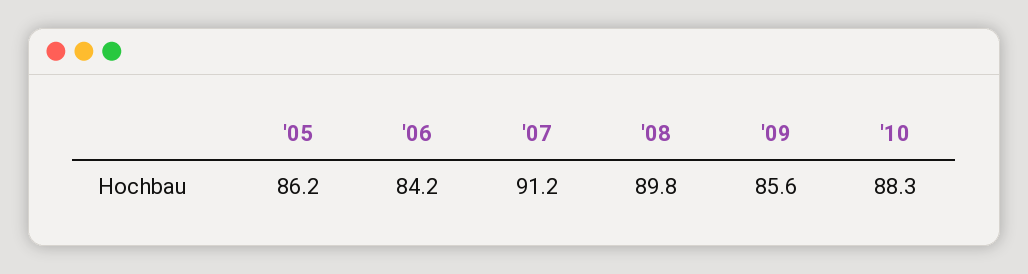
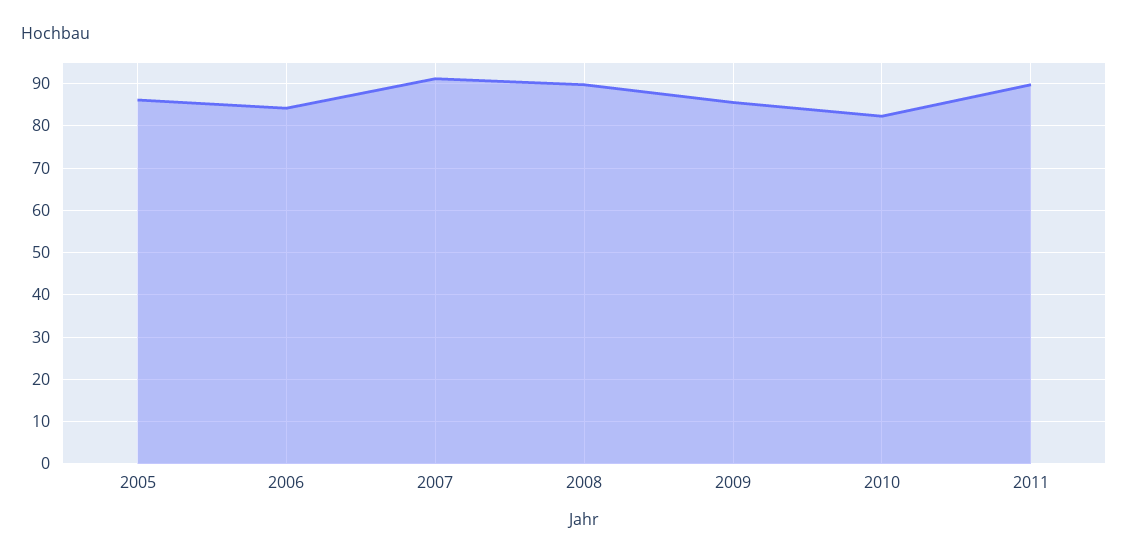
'10: 88.3 -> 82
2011: none -> 90

